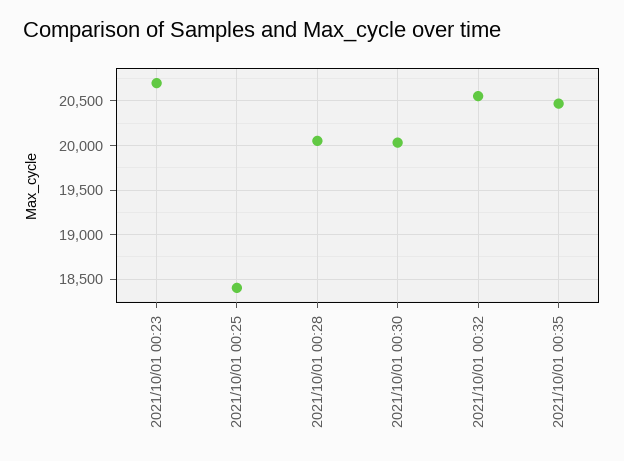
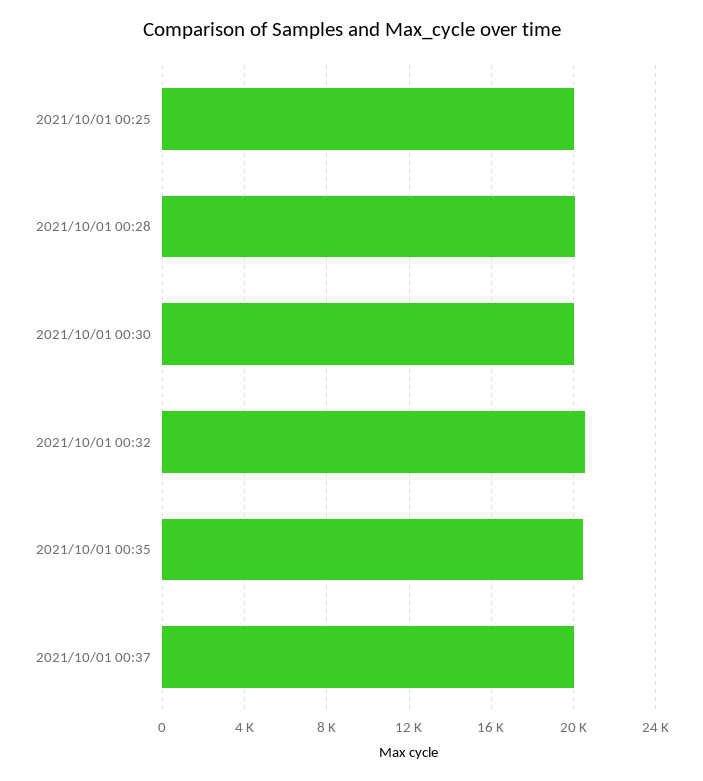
2021/10/01 00:23: 20700 -> none
2021/10/01 00:25: 18400 -> 20000
2021/10/01 00:37: none -> 20000

